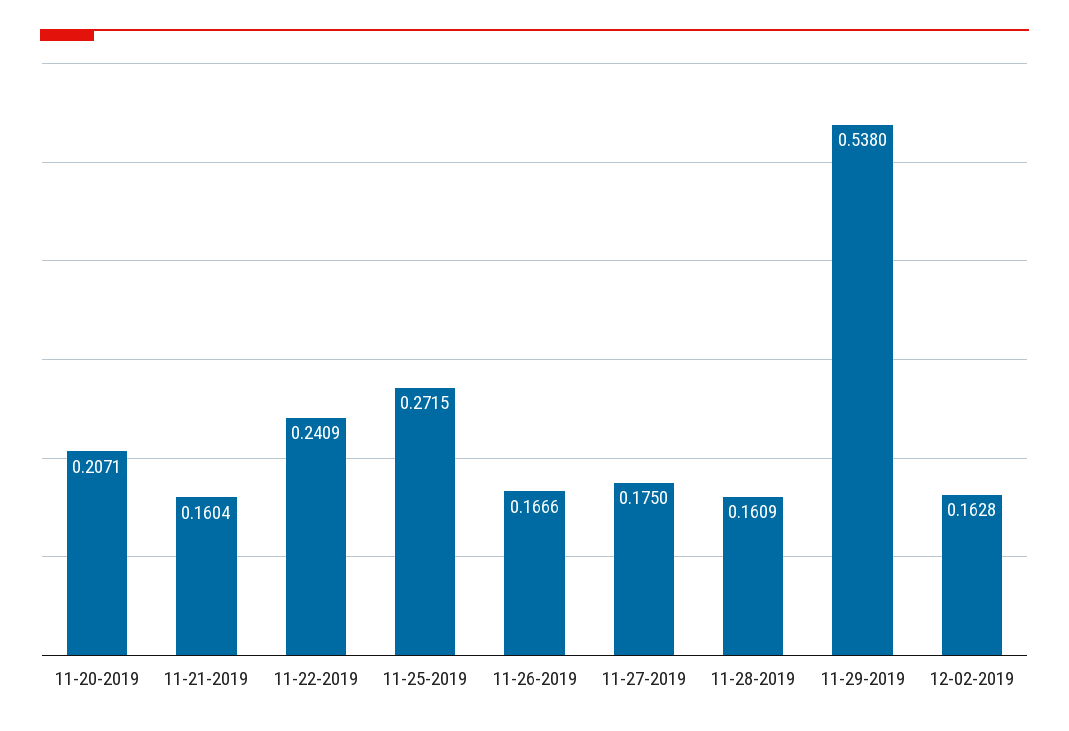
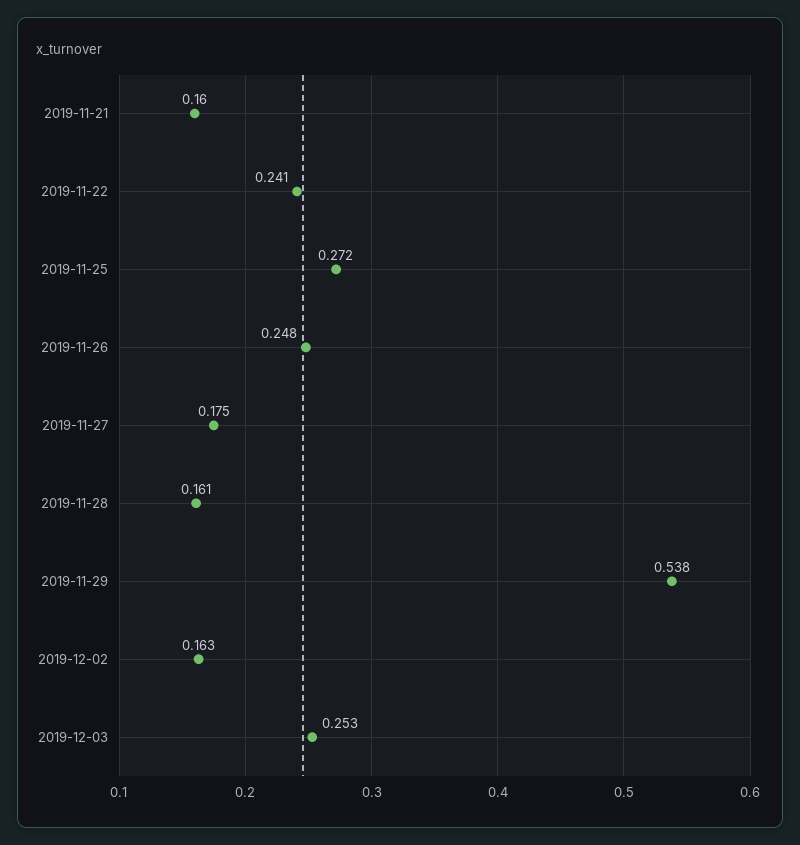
11-20-2019: 0.2071 -> none
11-26-2019: 0.1666 -> 0.248
2019-12-03: none -> 0.253

